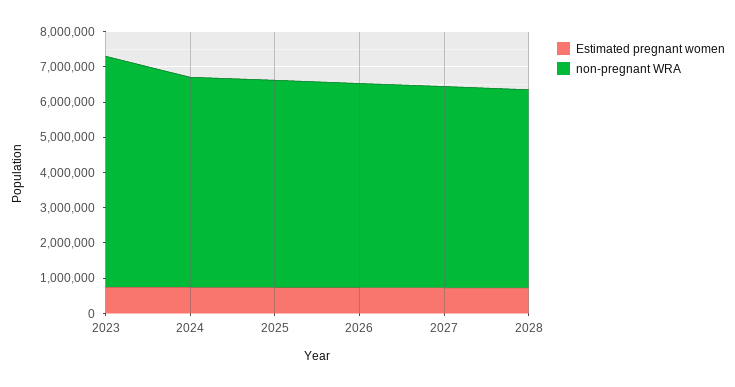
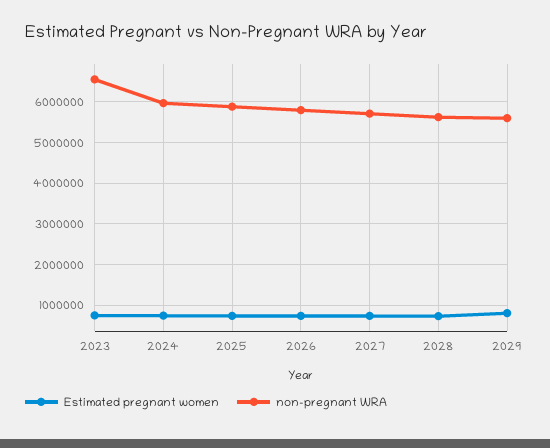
Estimated pregnant women, 2029: none -> 800000
non-pregnant WRA, 2029: none -> 5600000

